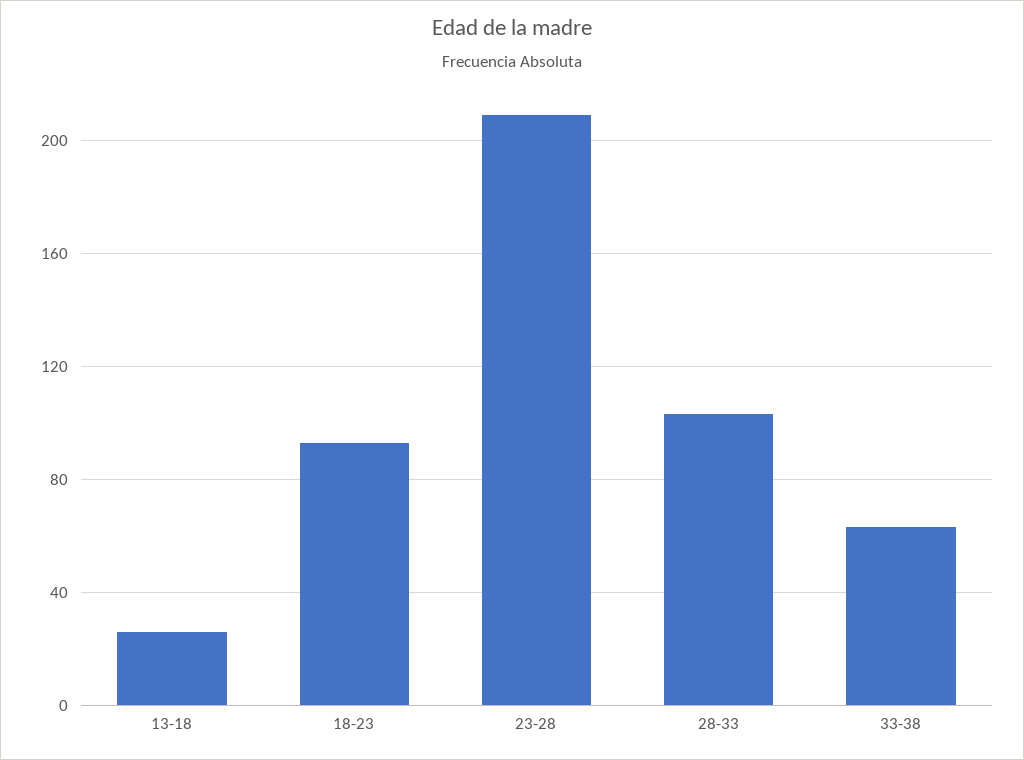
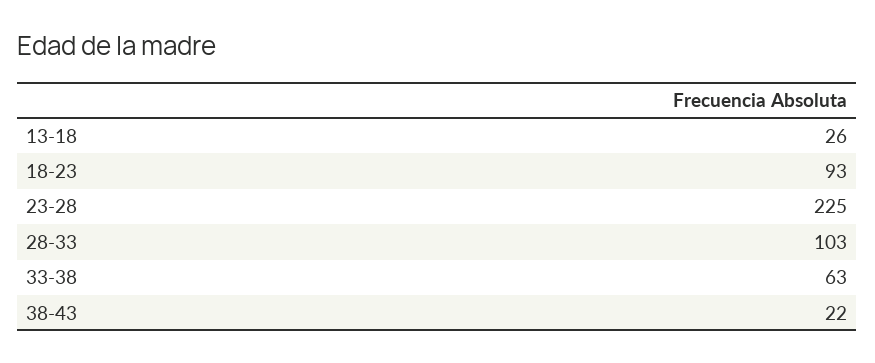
23-28: 210 -> 225
38-43: none -> 22

